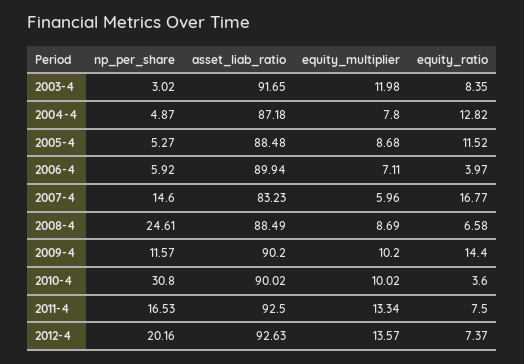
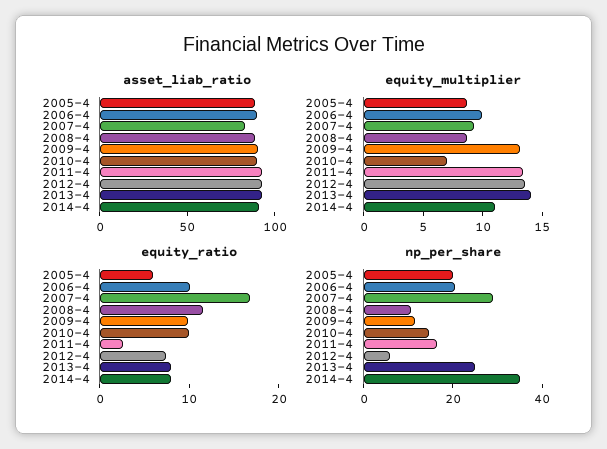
np_per_share, 2003-4: 3.02 -> none
asset_liab_ratio, 2003-4: 91.65 -> none
equity_multiplier, 2003-4: 11.98 -> none
equity_ratio, 2003-4: 8.35 -> none
np_per_share, 2004-4: 4.87 -> none
asset_liab_ratio, 2004-4: 87.18 -> none
equity_multiplier, 2004-4: 7.8 -> none
equity_ratio, 2004-4: 12.82 -> none
np_per_share, 2005-4: 5.27 -> 20
equity_ratio, 2005-4: 11.52 -> 6
np_per_share, 2006-4: 5.92 -> 20
equity_multiplier, 2006-4: 7.11 -> 10
equity_ratio, 2006-4: 3.97 -> 10
np_per_share, 2007-4: 14.6 -> 30
equity_multiplier, 2007-4: 5.96 -> 9
np_per_share, 2008-4: 24.61 -> 10
equity_ratio, 2008-4: 6.58 -> 12
equity_multiplier, 2009-4: 10.2 -> 13
equity_ratio, 2009-4: 14.4 -> 10
np_per_share, 2010-4: 30.8 -> 15
equity_multiplier, 2010-4: 10.02 -> 7
equity_ratio, 2010-4: 3.6 -> 10
equity_ratio, 2011-4: 7.5 -> 2
np_per_share, 2012-4: 20.16 -> 5
asset_liab_ratio, 2013-4: none -> 90
asset_liab_ratio, 2014-4: none -> 90
equity_multiplier, 2013-4: none -> 14
equity_multiplier, 2014-4: none -> 11
equity_ratio, 2013-4: none -> 8
equity_ratio, 2014-4: none -> 8
np_per_share, 2013-4: none -> 25
np_per_share, 2014-4: none -> 35

